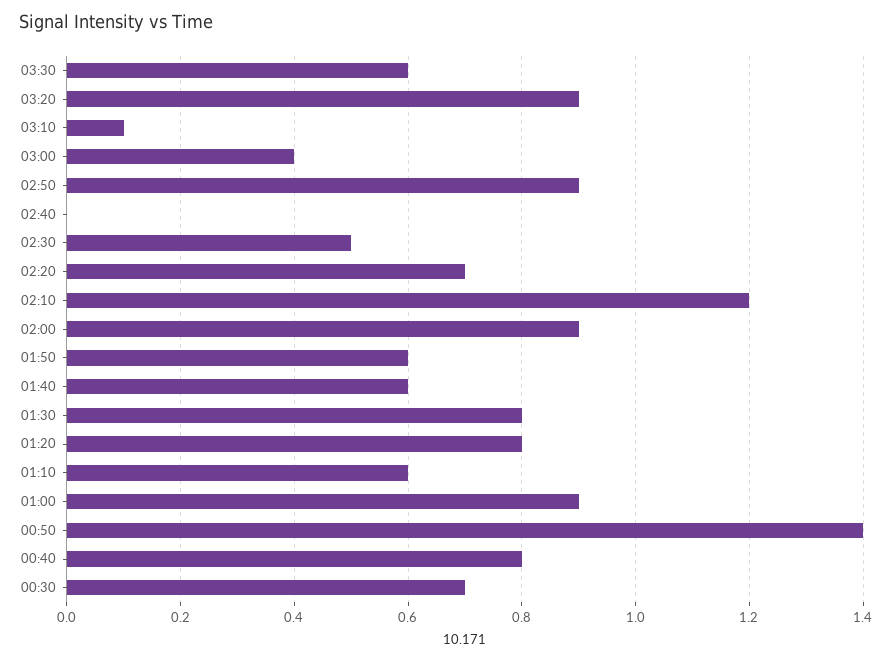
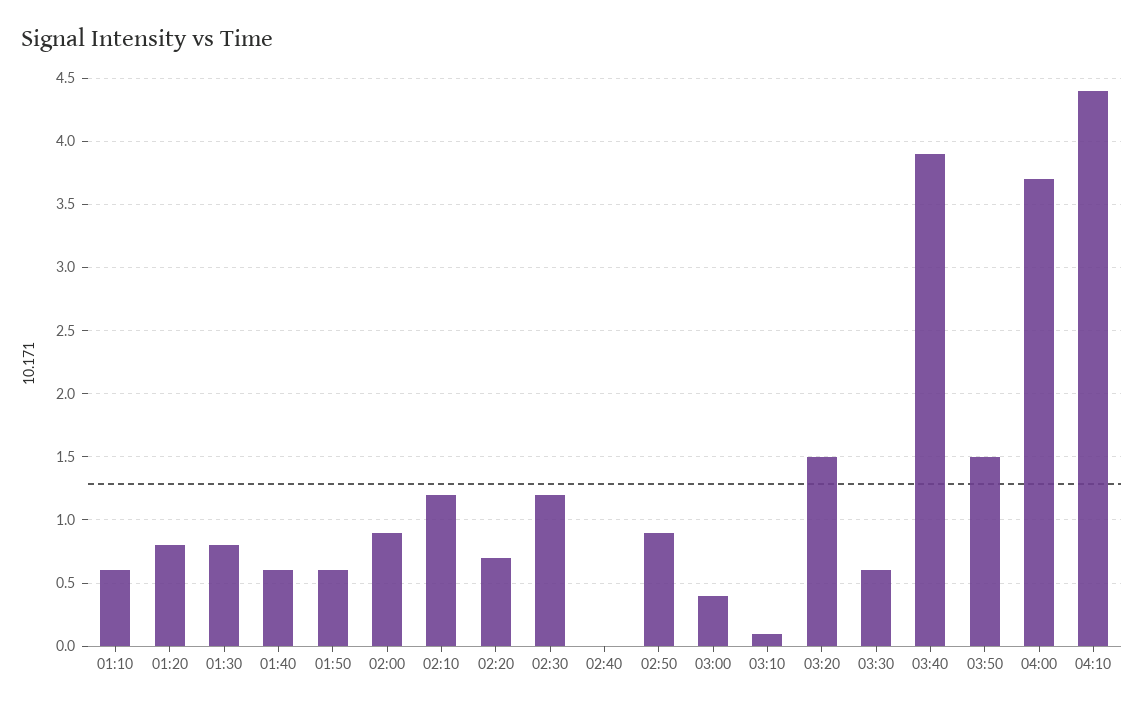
03:20: 0.9 -> 1.5
02:30: 0.5 -> 1.2
01:00: 0.9 -> none
00:50: 1.4 -> none
00:40: 0.8 -> none
00:30: 0.7 -> none
03:40: none -> 3.9
03:50: none -> 1.5
04:00: none -> 3.7
04:10: none -> 4.4

